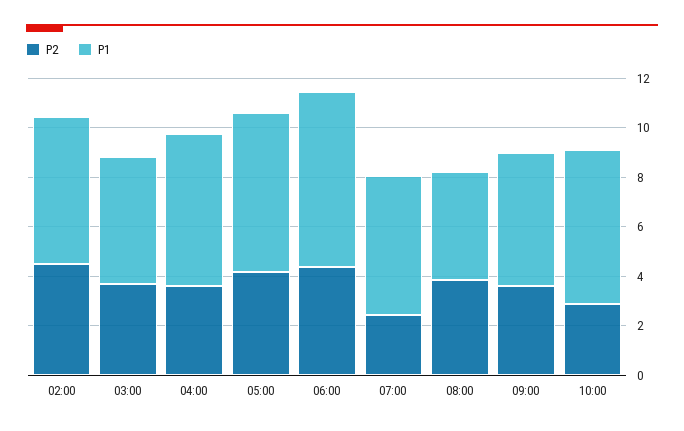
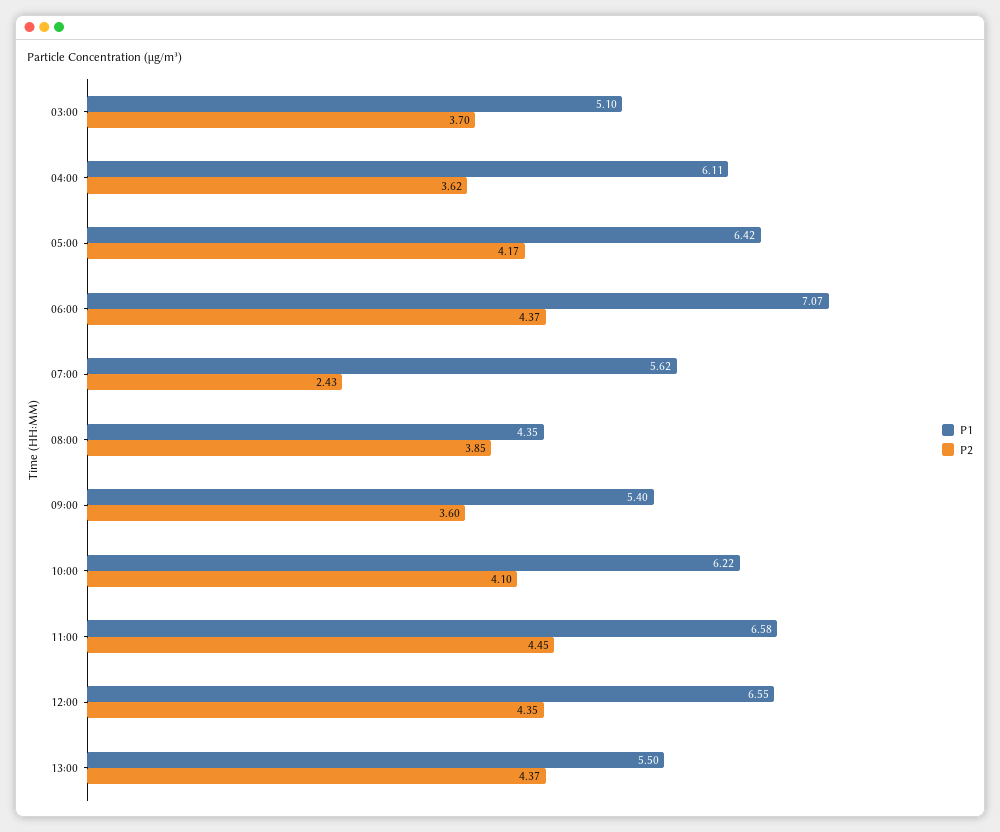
P2, 02:00: 4.5 -> none
P1, 02:00: 6 -> none
P2, 10:00: 3 -> 4.1
P1, 11:00: none -> 6.58
P2, 11:00: none -> 4.45
P1, 12:00: none -> 6.55
P2, 12:00: none -> 4.35
P1, 13:00: none -> 5.5
P2, 13:00: none -> 4.37

